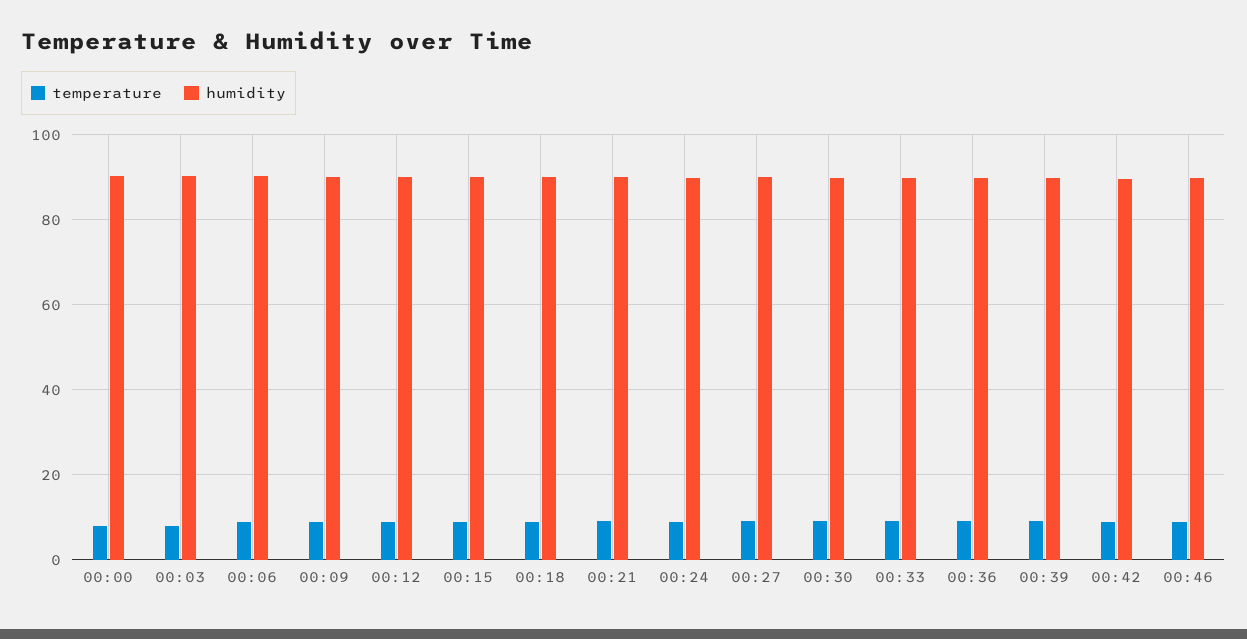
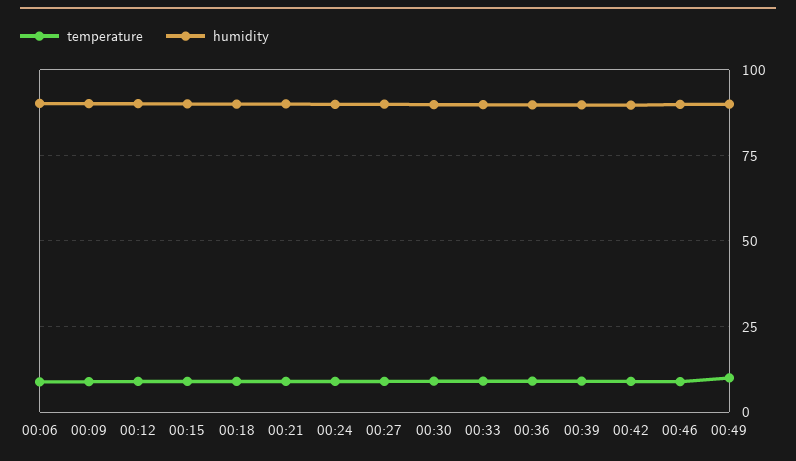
temperature, 00:00: 8 -> none
humidity, 00:00: 90 -> none
temperature, 00:03: 8 -> none
humidity, 00:03: 90 -> none
temperature, 00:49: none -> 10
humidity, 00:49: none -> 90

